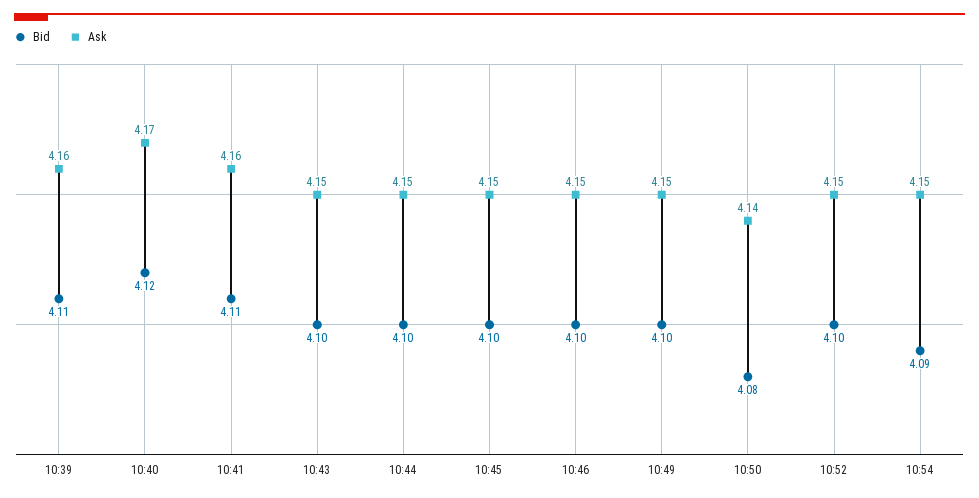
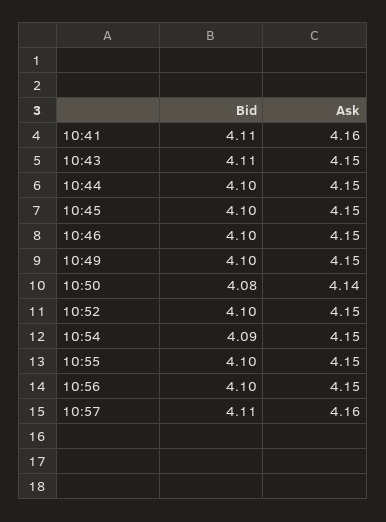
Bid, 10:39: 4.11 -> none
Ask, 10:39: 4.16 -> none
Bid, 10:40: 4.12 -> none
Ask, 10:40: 4.17 -> none
Bid, 10:43: 4.1 -> 4.11
Bid, 10:55: none -> 4.1
Ask, 10:55: none -> 4.15
Bid, 10:56: none -> 4.1
Ask, 10:56: none -> 4.15
Bid, 10:57: none -> 4.11
Ask, 10:57: none -> 4.16

